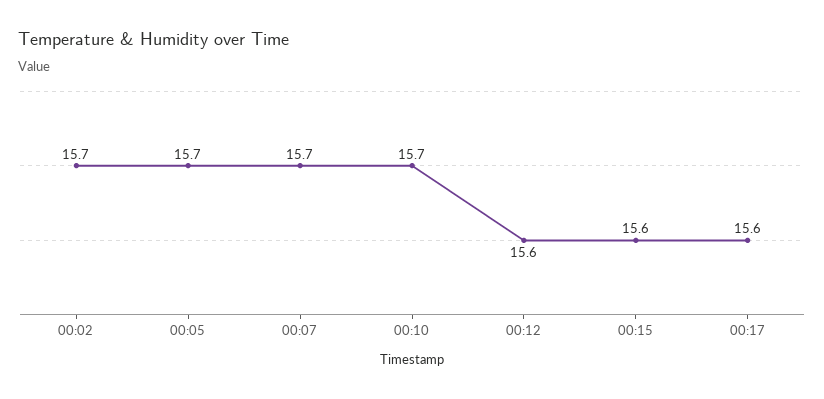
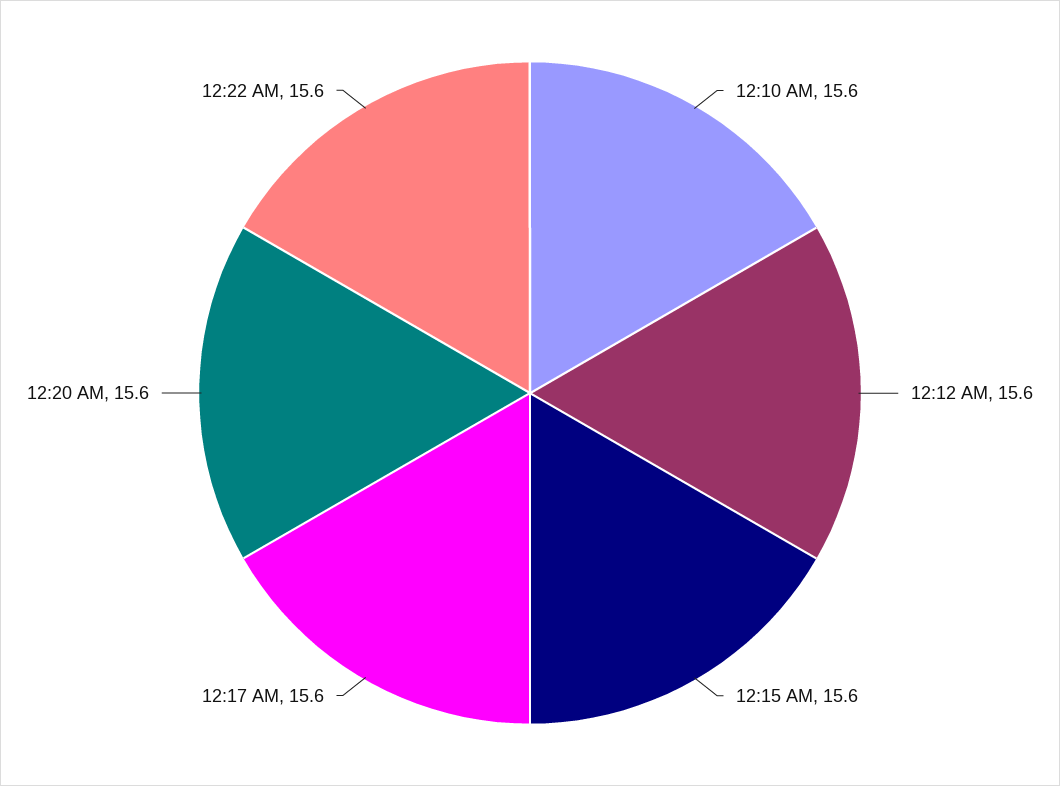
00:02: 15.7 -> none
00:05: 15.7 -> none
00:07: 15.7 -> none
00:10: 15.7 -> 15.6
12:20 AM: none -> 15.6
12:22 AM: none -> 15.6

